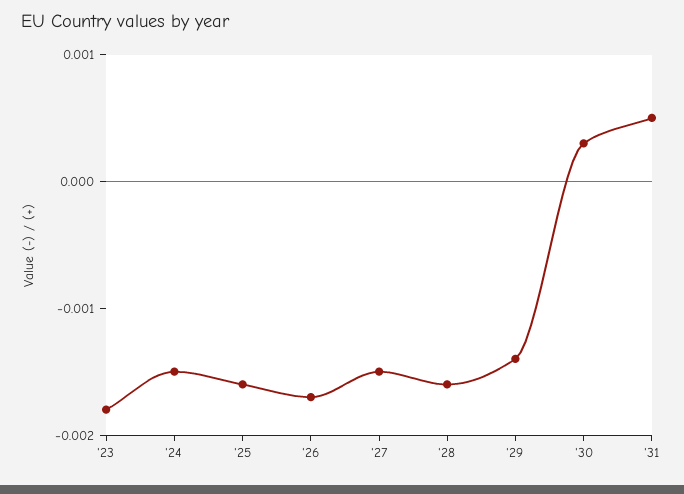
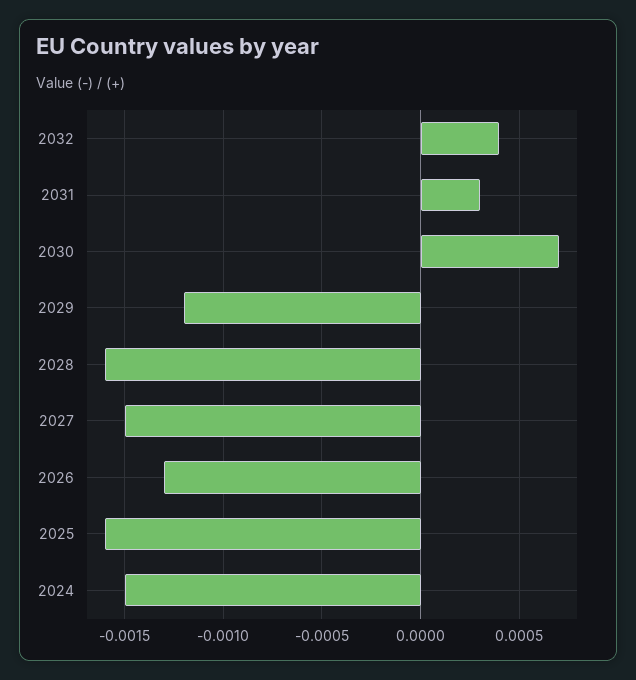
'23: -0.0018 -> none
'26: -0.0017 -> -0.0013
'29: -0.0014 -> -0.0012
'30: 0.0003 -> 0.0007
'31: 0.0005 -> 0.0003
2032: none -> 0.0004

